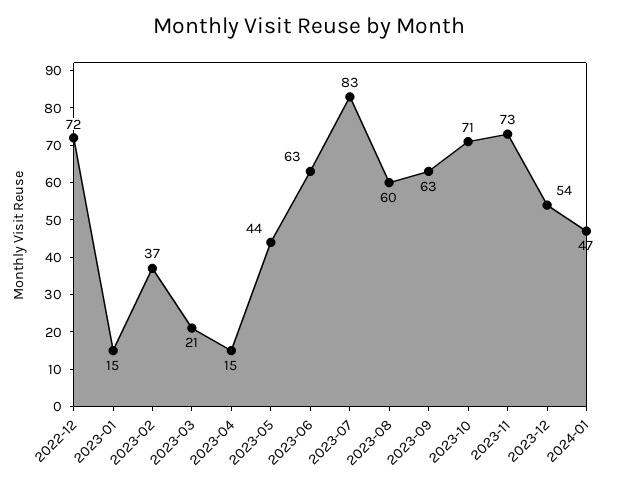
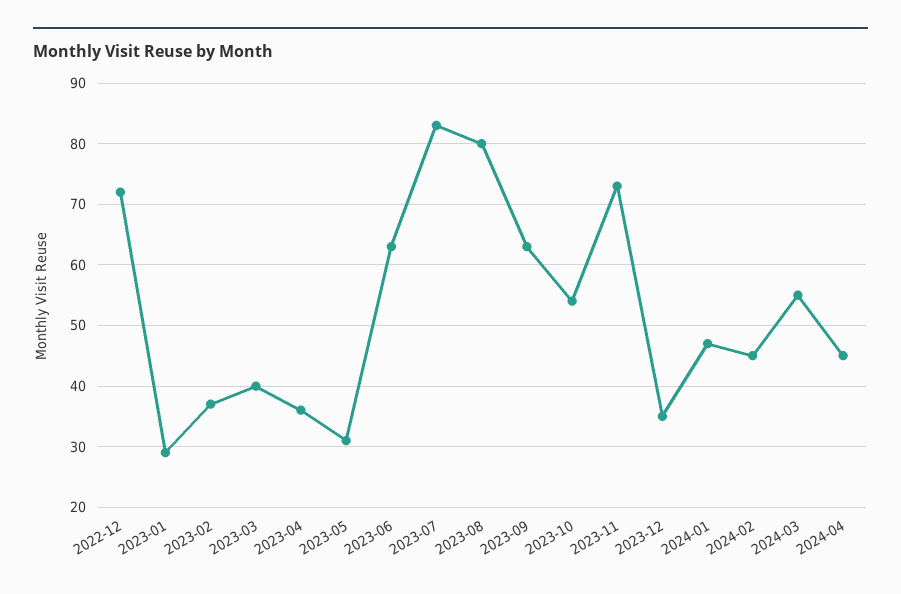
2023-01: 15 -> 29
2023-03: 21 -> 40
2023-04: 15 -> 36
2023-05: 44 -> 31
2023-08: 60 -> 80
2023-10: 71 -> 54
2023-12: 54 -> 35
2024-02: none -> 45
2024-03: none -> 55
2024-04: none -> 45

